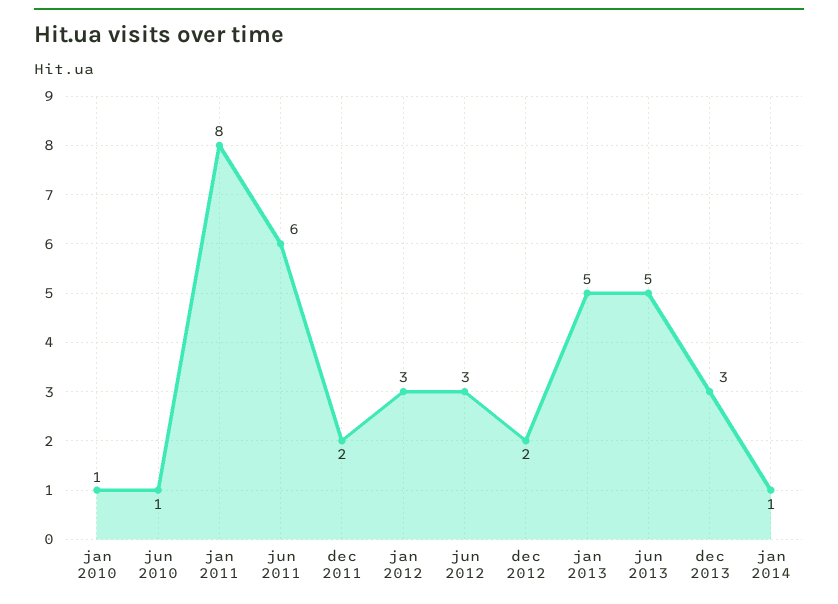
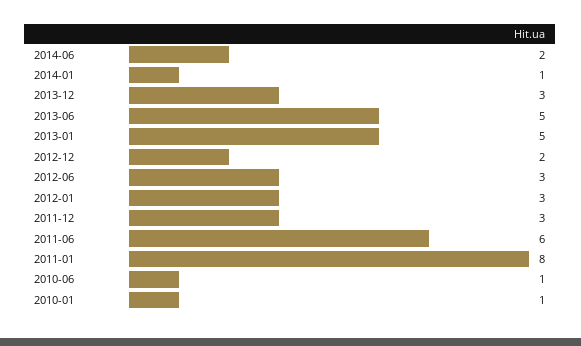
dec 2011: 2 -> 3
2014-06: none -> 2

